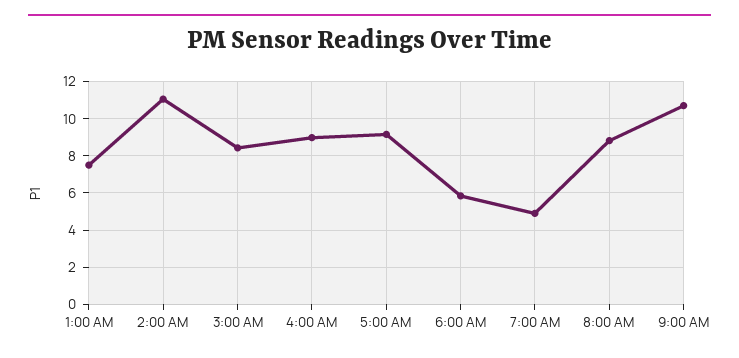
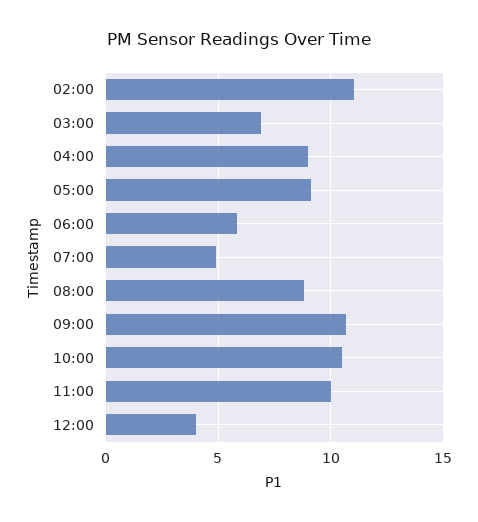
1:00 AM: 7.5 -> none
3:00 AM: 8.5 -> 7
10:00: none -> 10.5
11:00: none -> 10
12:00: none -> 4

